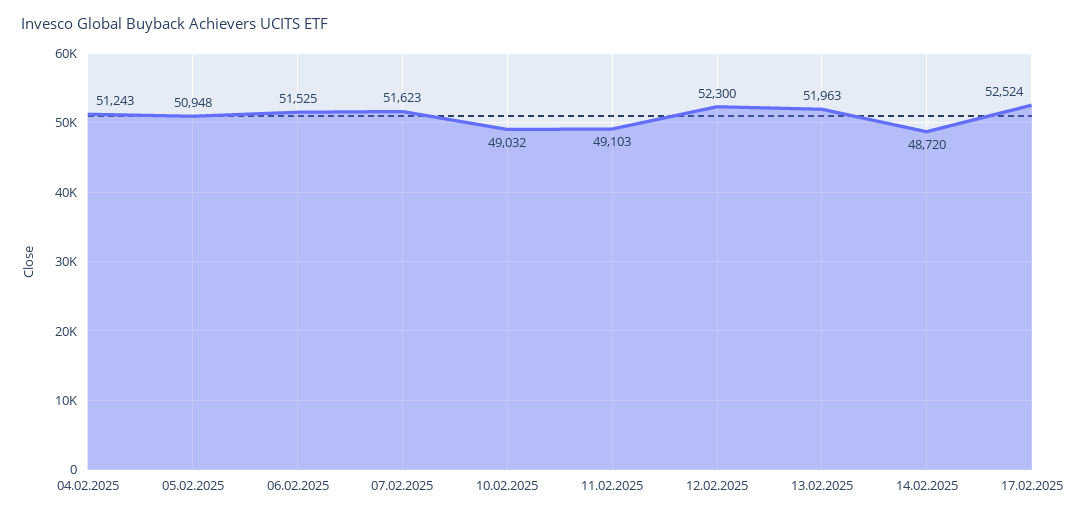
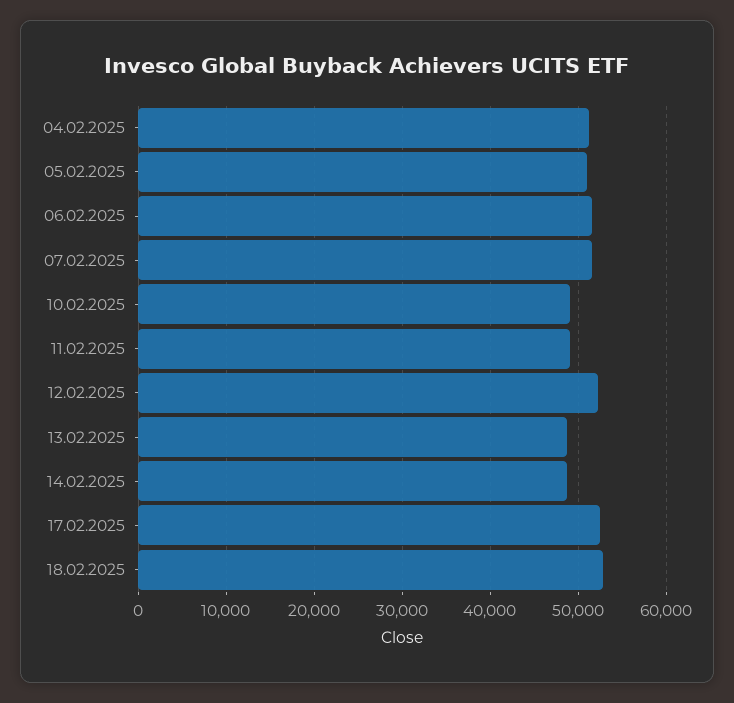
13.02.2025: 51963 -> 49000
18.02.2025: none -> 53000

